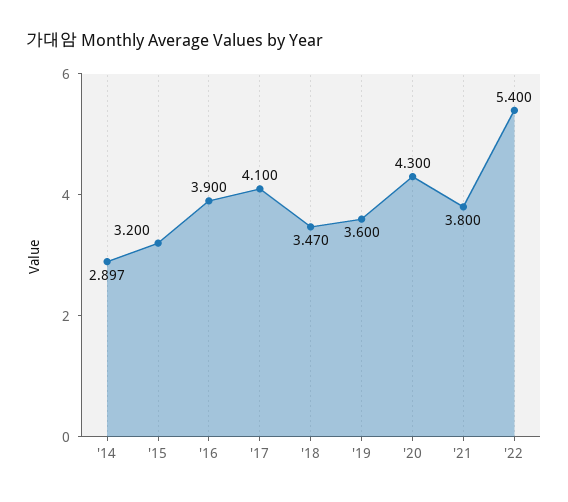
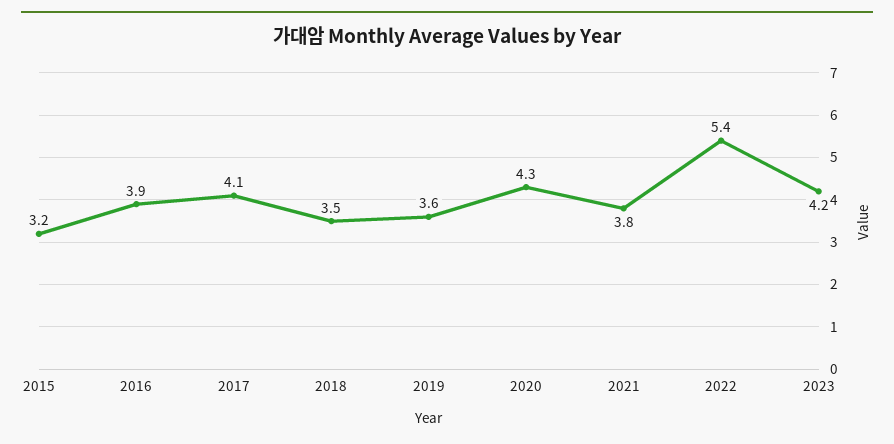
'14: 2.897 -> none
'18: 3.47 -> 3.5
2023: none -> 4.2

